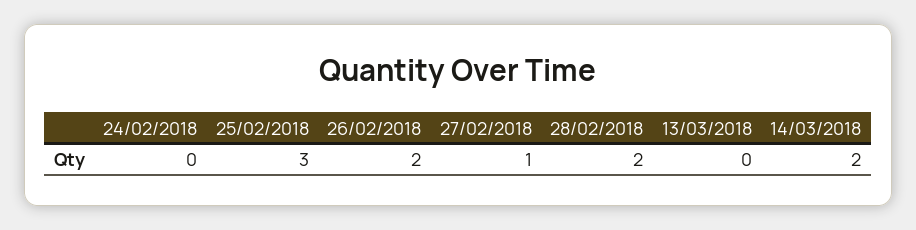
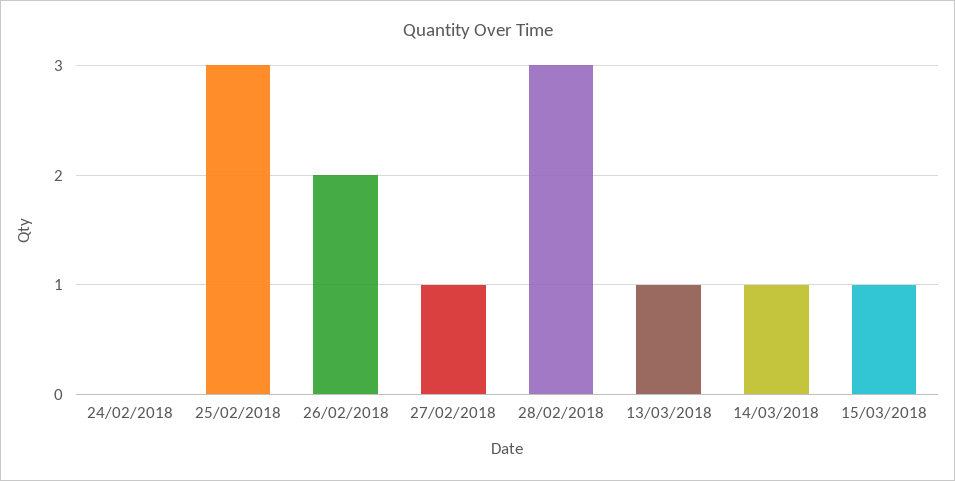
28/02/2018: 2 -> 3
13/03/2018: 0 -> 1
14/03/2018: 2 -> 1
15/03/2018: none -> 1

